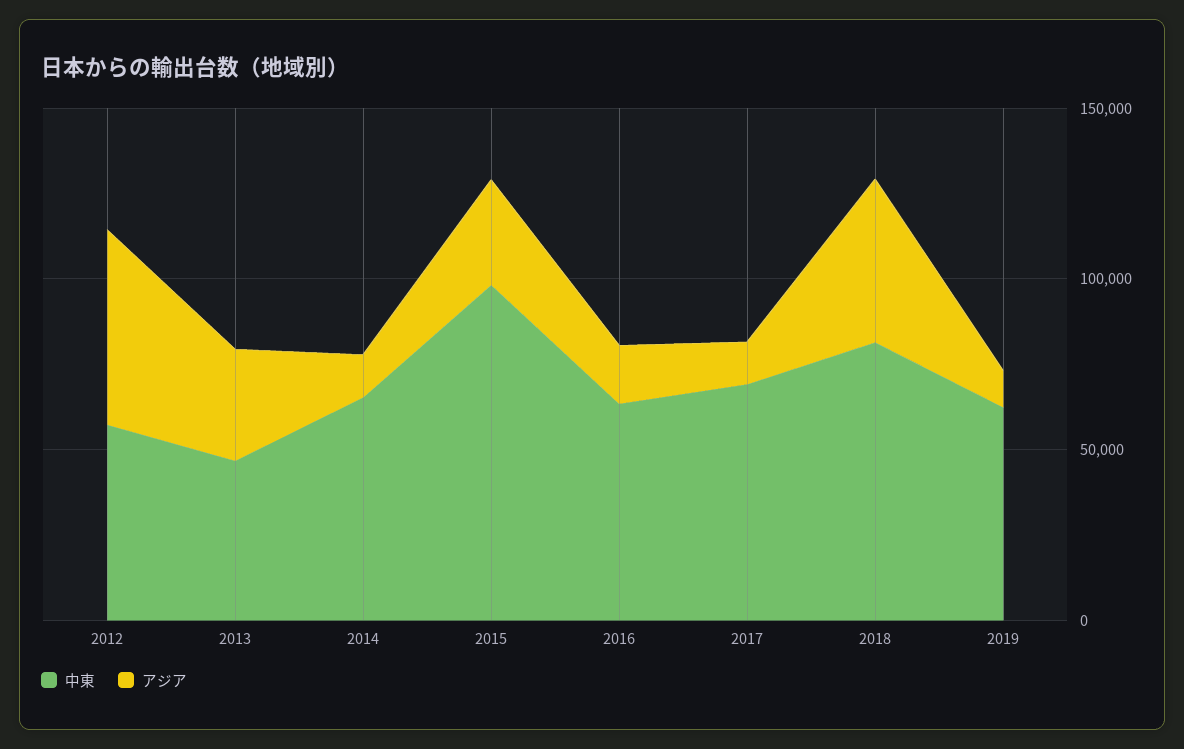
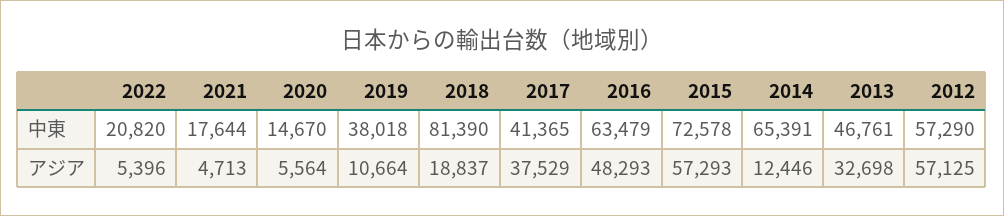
中東, 2015: 100000 -> 72578
アジア, 2015: 30000 -> 57293
アジア, 2016: 20000 -> 48293
中東, 2017: 70000 -> 41365
アジア, 2017: 10000 -> 37529
アジア, 2018: 50000 -> 18837
中東, 2019: 60000 -> 38018
中東, 2022: none -> 20820
中東, 2021: none -> 17644
中東, 2020: none -> 14670
アジア, 2022: none -> 5396
アジア, 2021: none -> 4713
アジア, 2020: none -> 5564

